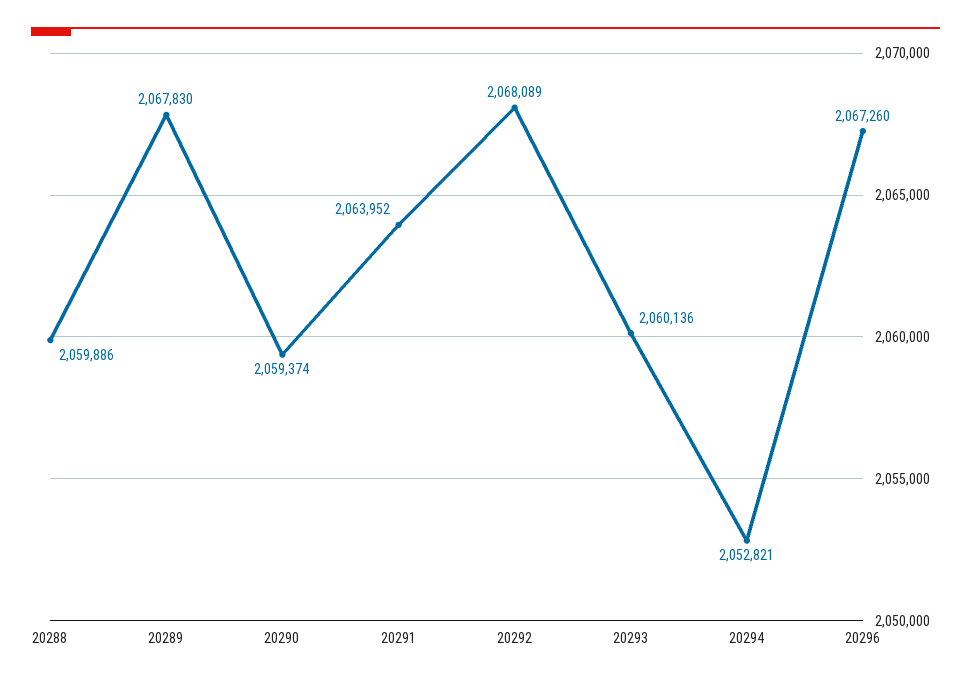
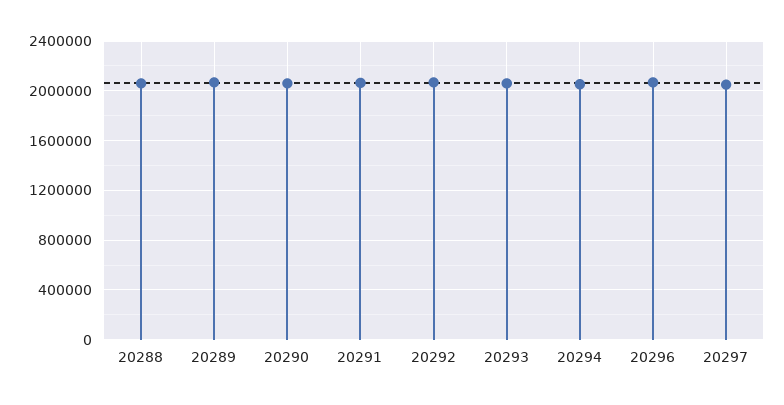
20297: none -> 2050000

